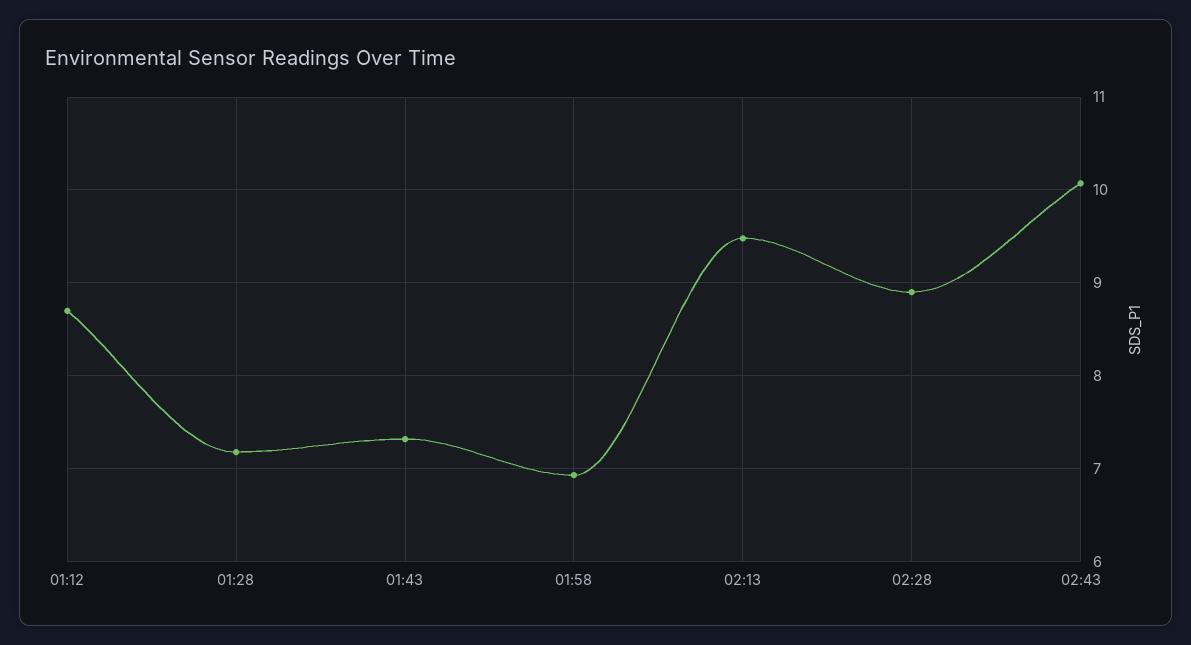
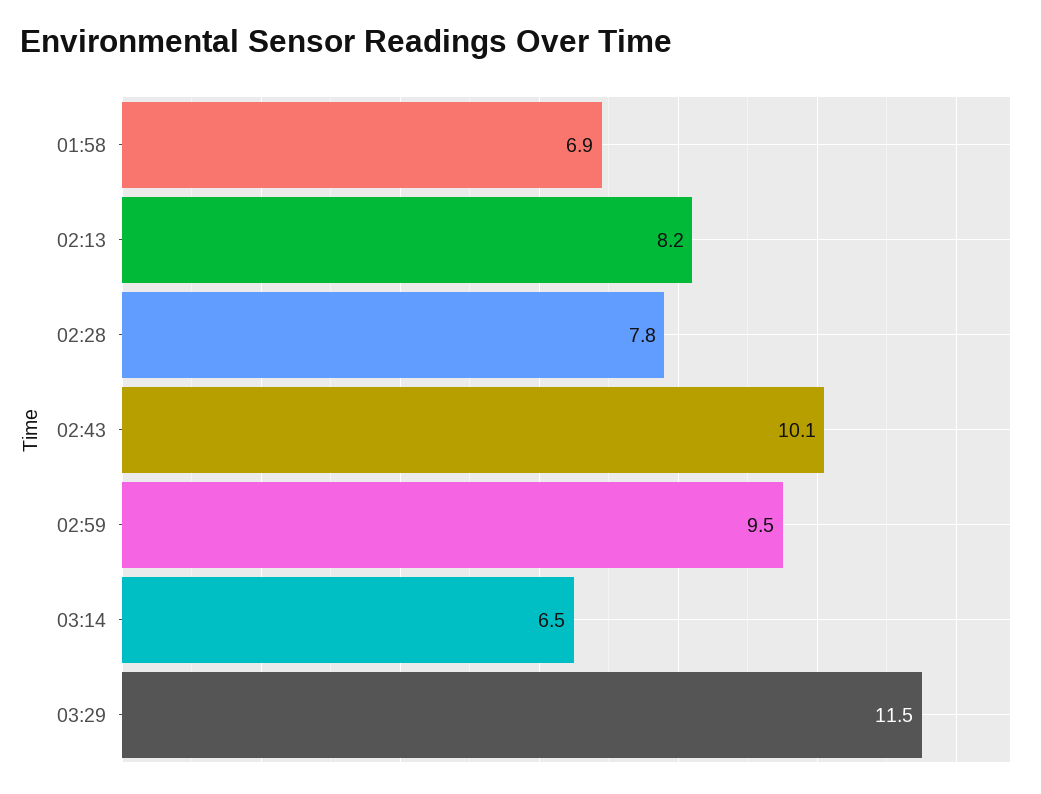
01:12: 8.7 -> none
01:28: 7.2 -> none
01:43: 7.3 -> none
02:13: 9.5 -> 8.2
02:28: 8.9 -> 7.8
02:59: none -> 9.5
03:14: none -> 6.5
03:29: none -> 11.5

